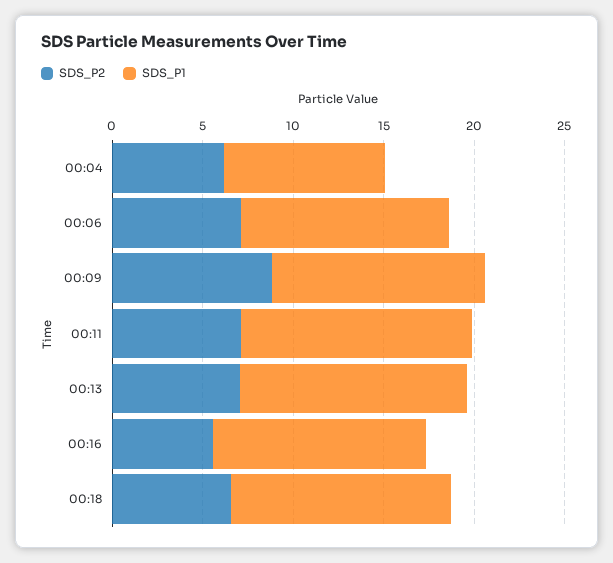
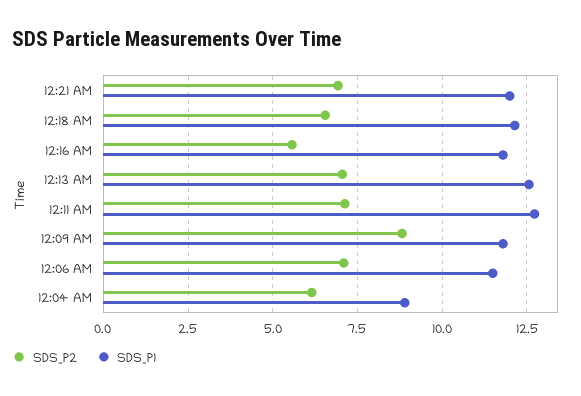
SDS_P2, 12:21 AM: none -> 7
SDS_P1, 12:21 AM: none -> 12

